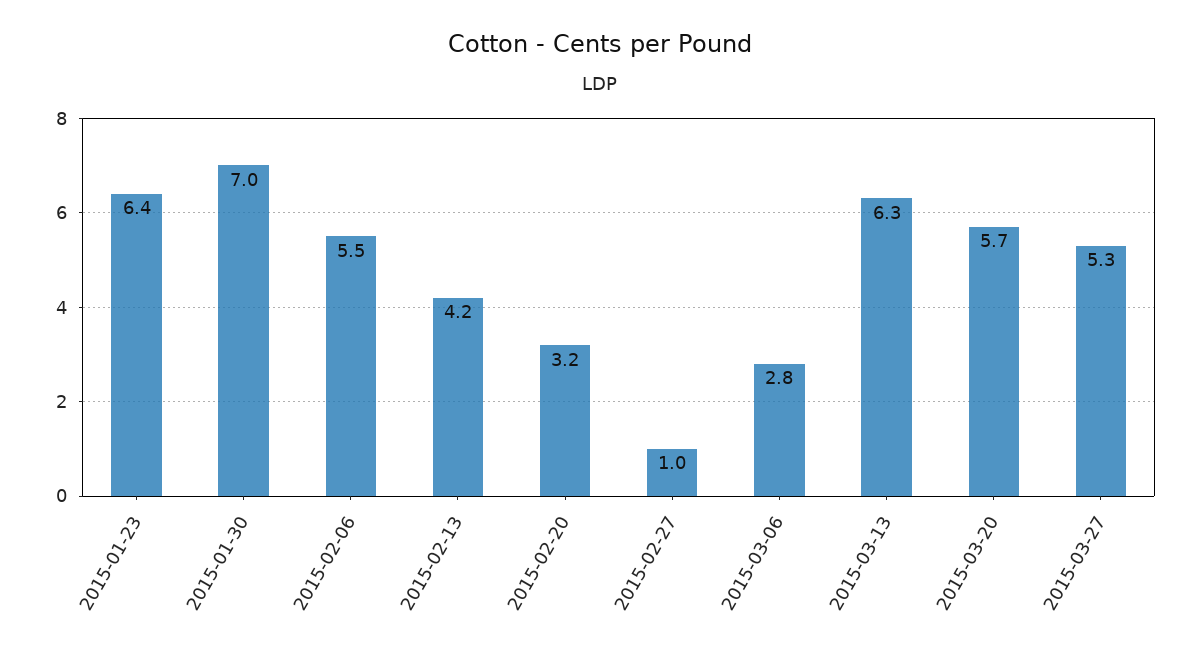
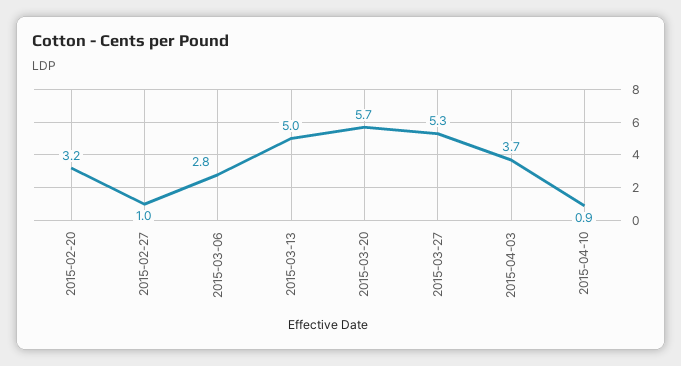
2015-01-23: 6.4 -> none
2015-01-30: 7 -> none
2015-02-06: 5.5 -> none
2015-02-13: 4.2 -> none
2015-03-13: 6.3 -> 5
2015-04-03: none -> 3.7
2015-04-10: none -> 0.9

